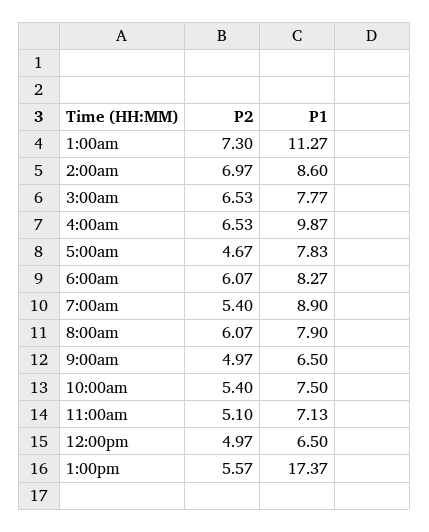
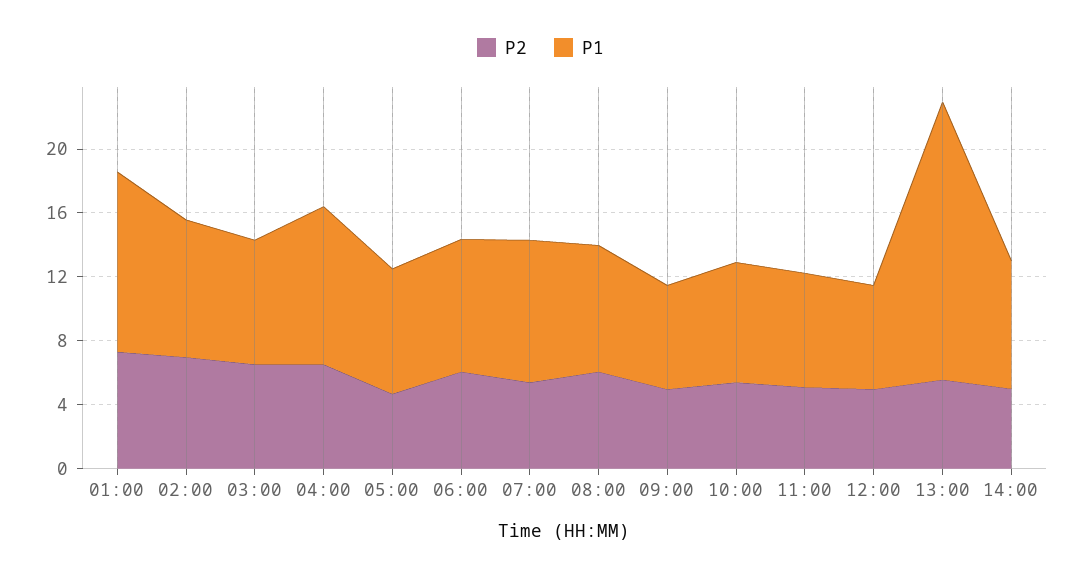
P2, 14:00: none -> 5
P1, 14:00: none -> 8

